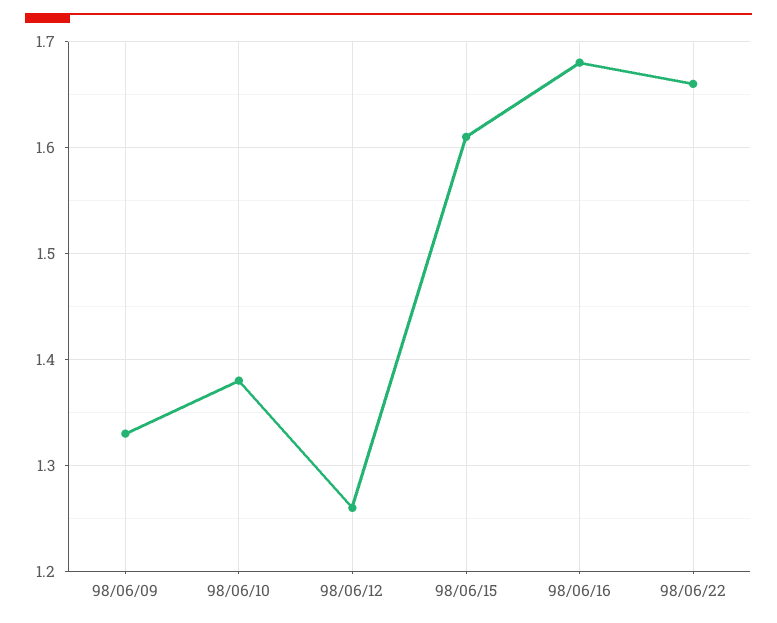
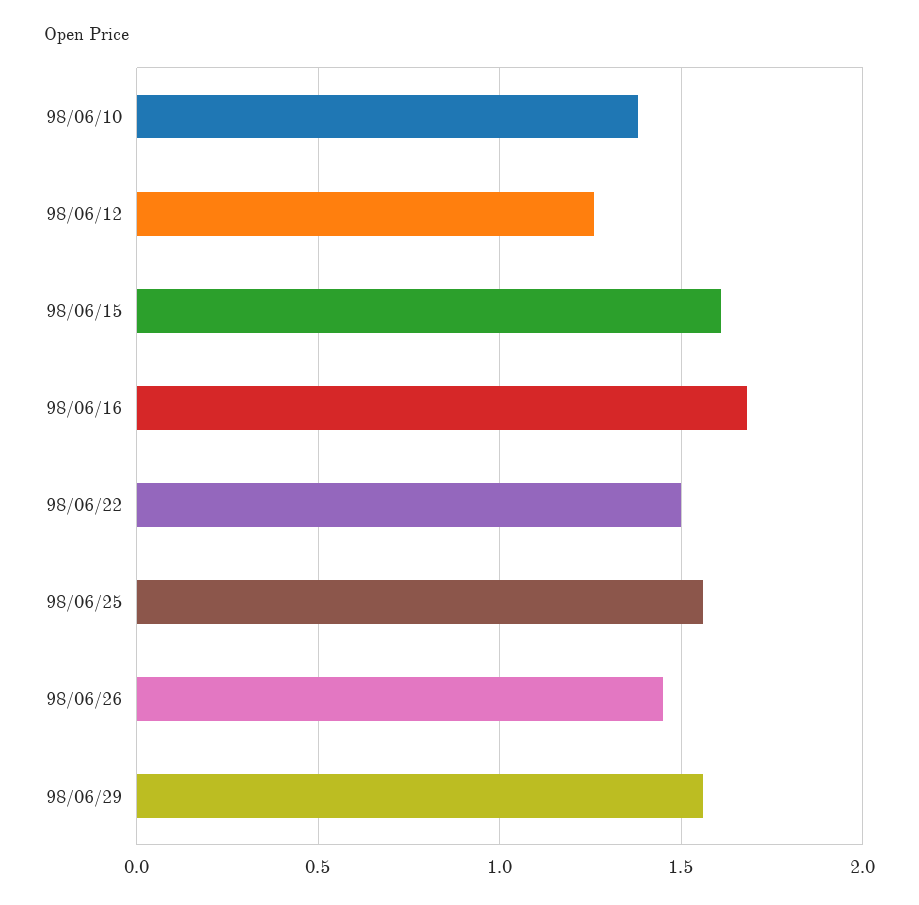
98/06/09: 1.33 -> none
98/06/22: 1.66 -> 1.5
98/06/25: none -> 1.55
98/06/26: none -> 1.45
98/06/29: none -> 1.55

